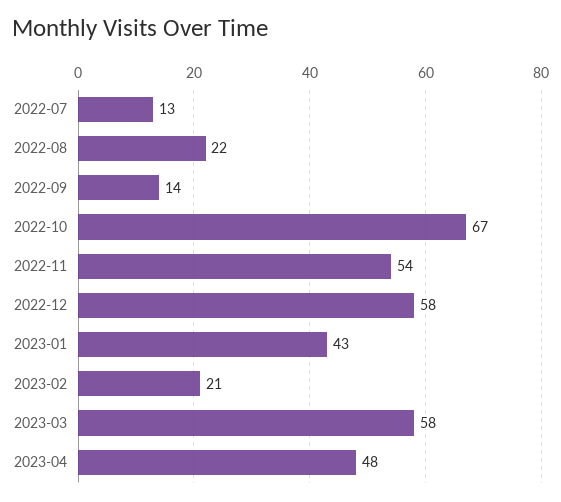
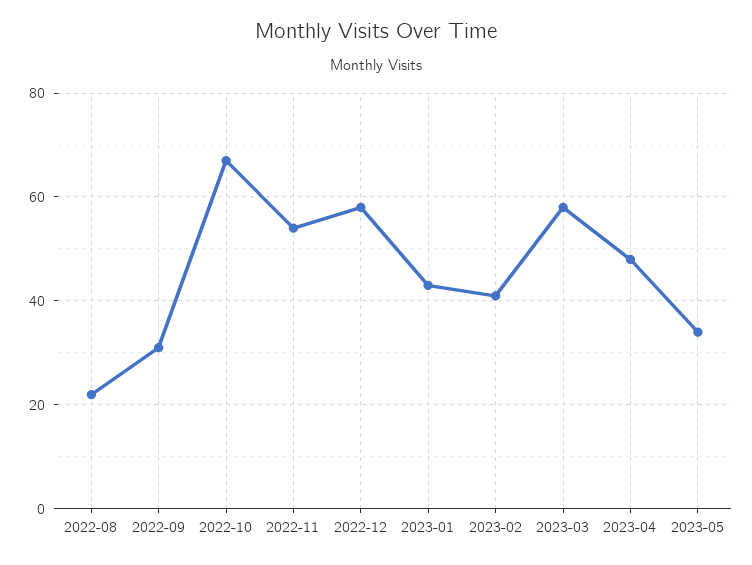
2022-07: 13 -> none
2022-09: 14 -> 30
2023-02: 21 -> 40
2023-05: none -> 35

